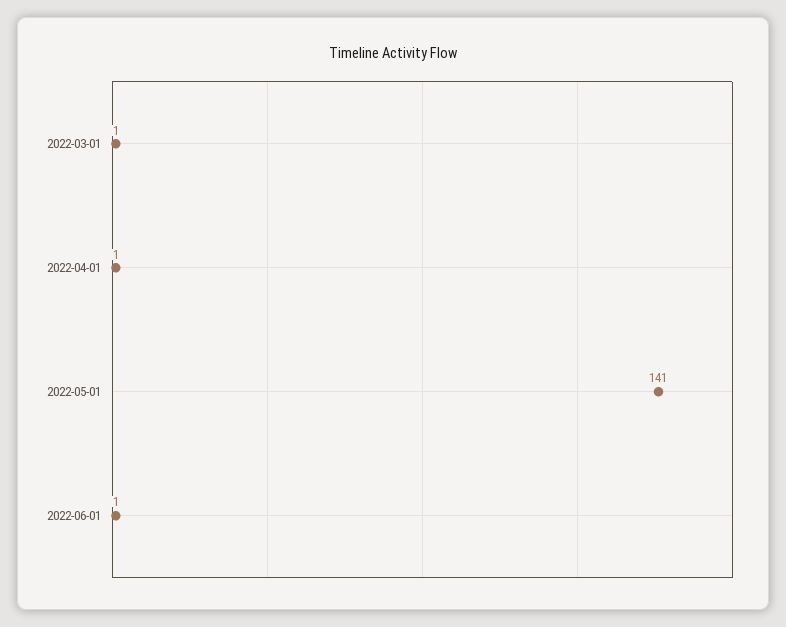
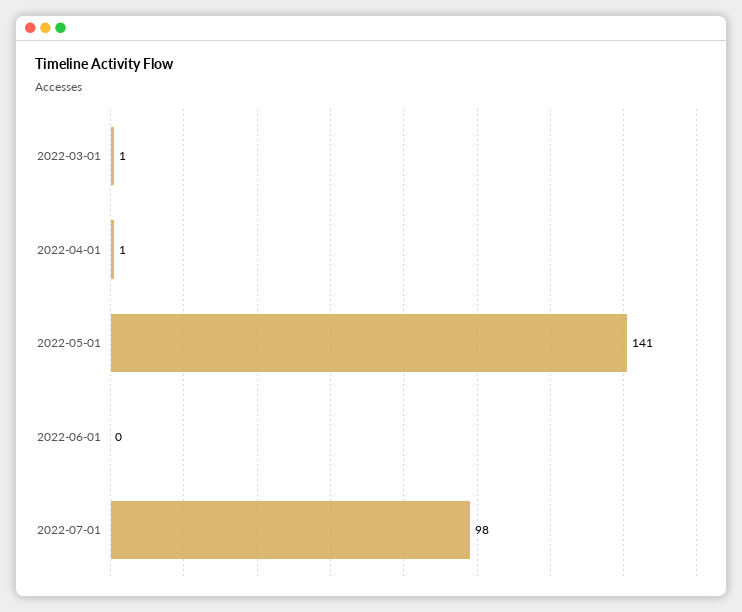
2022-06-01: 1 -> 0
2022-07-01: none -> 98

